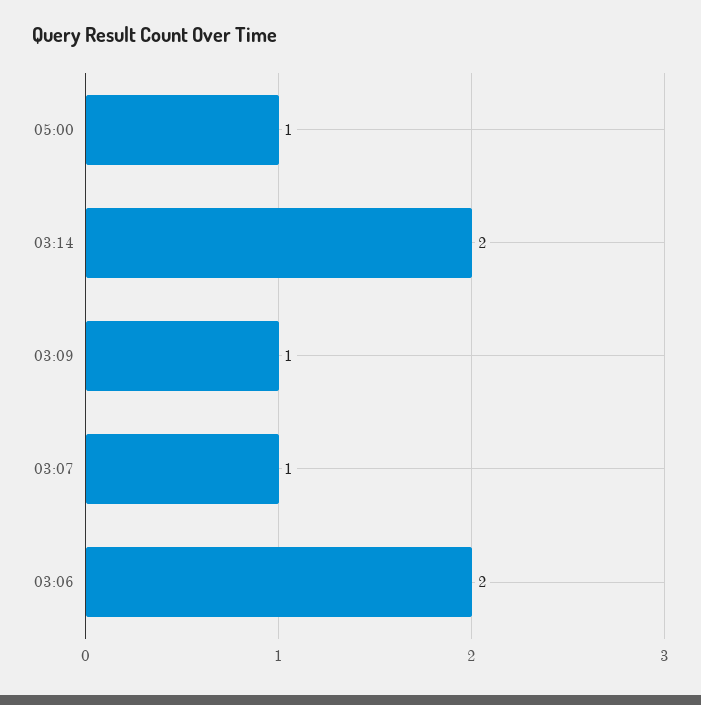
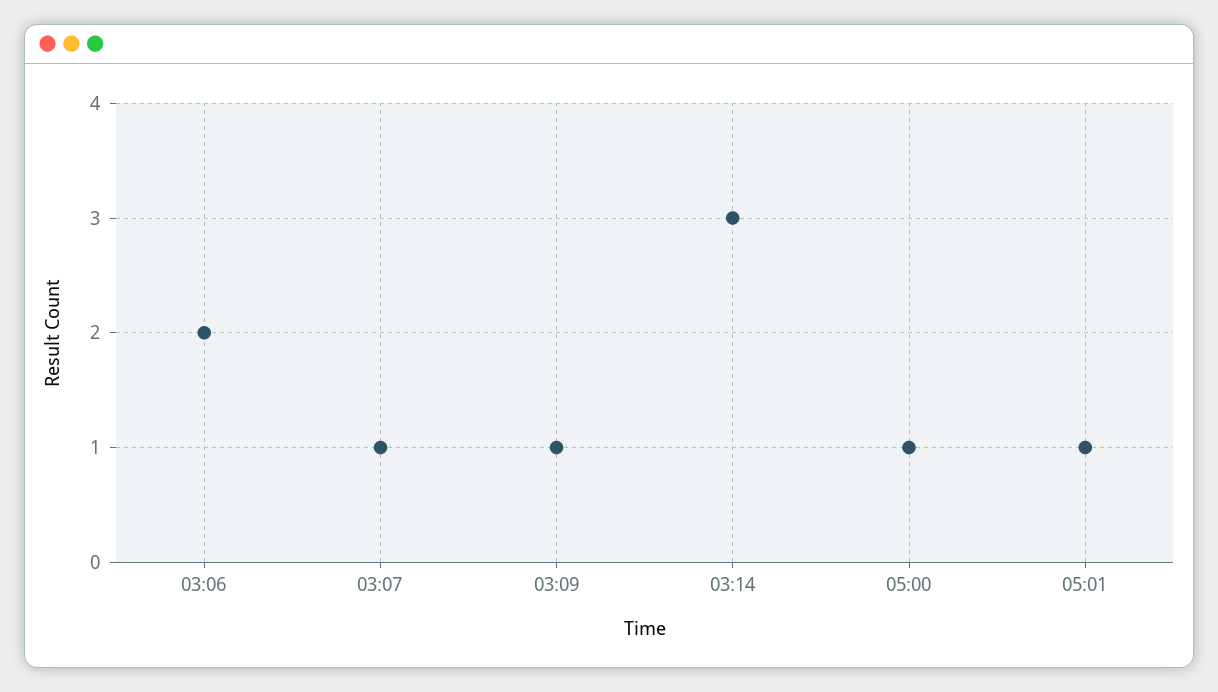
03:14: 2 -> 3
05:01: none -> 1

